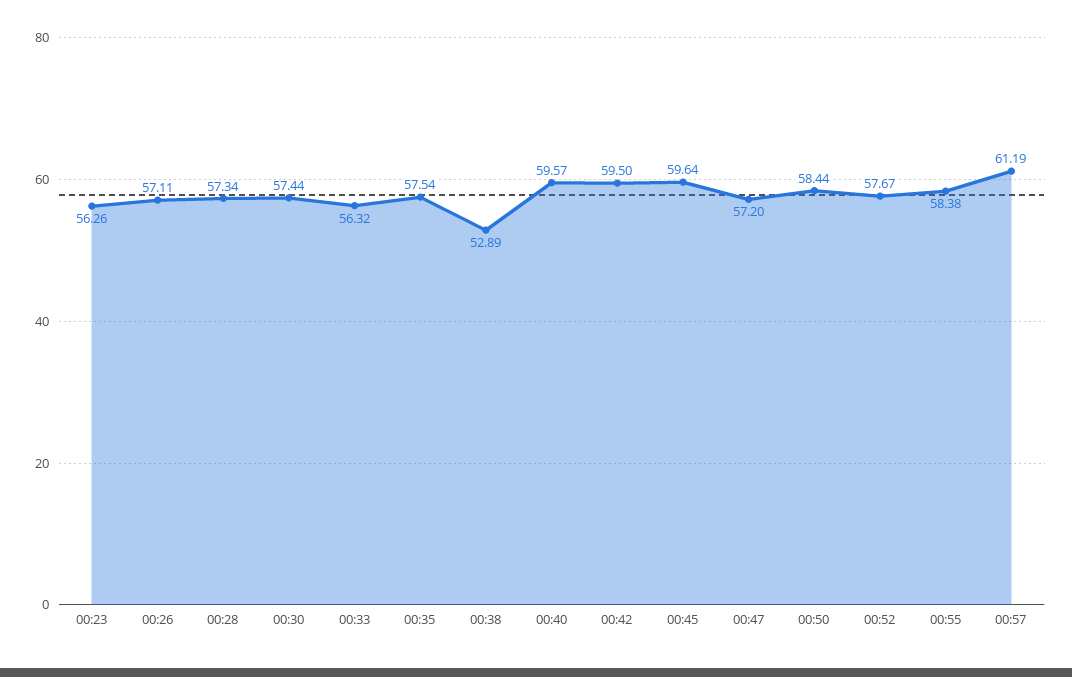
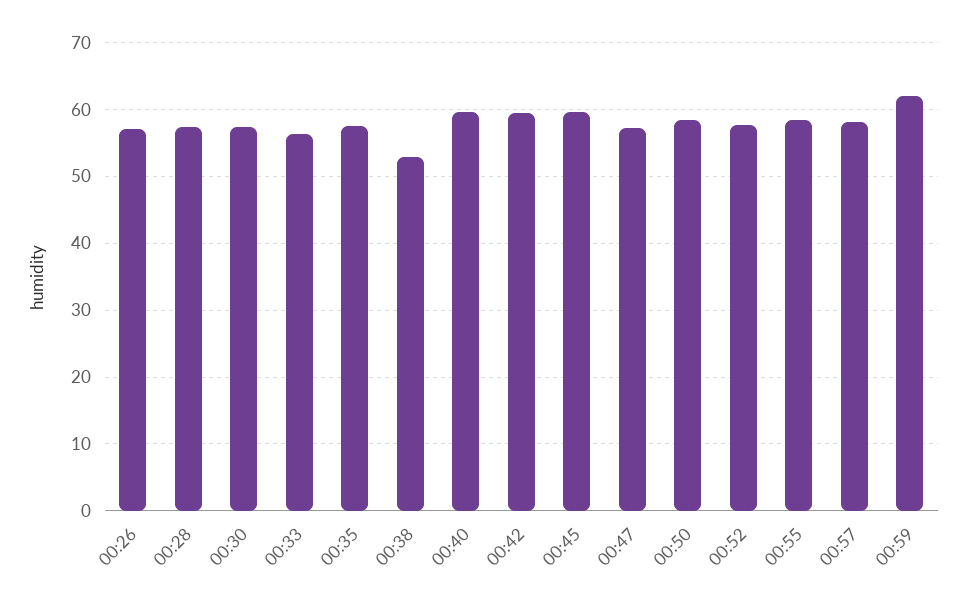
00:23: 56.26 -> none
00:57: 61.19 -> 58
00:59: none -> 62

